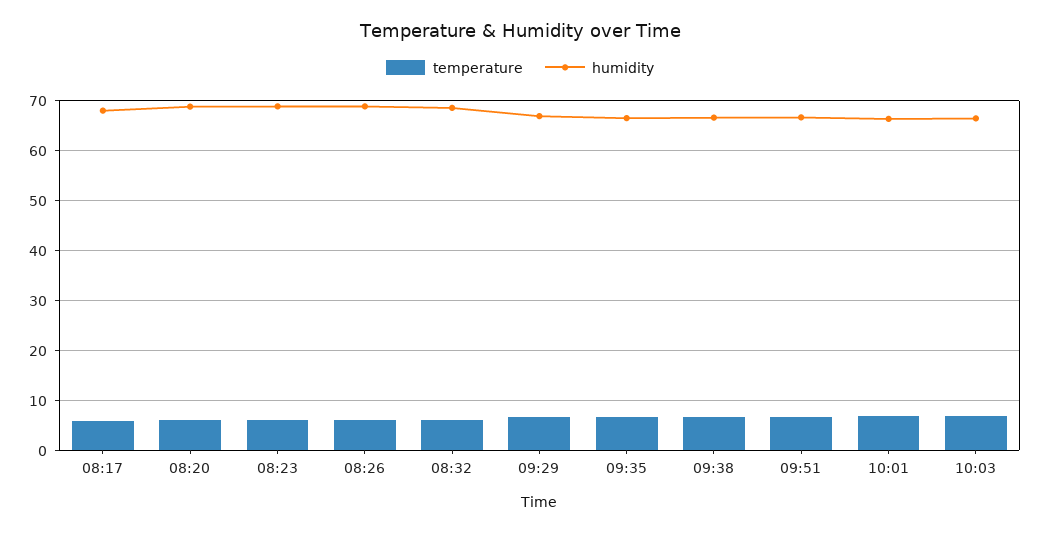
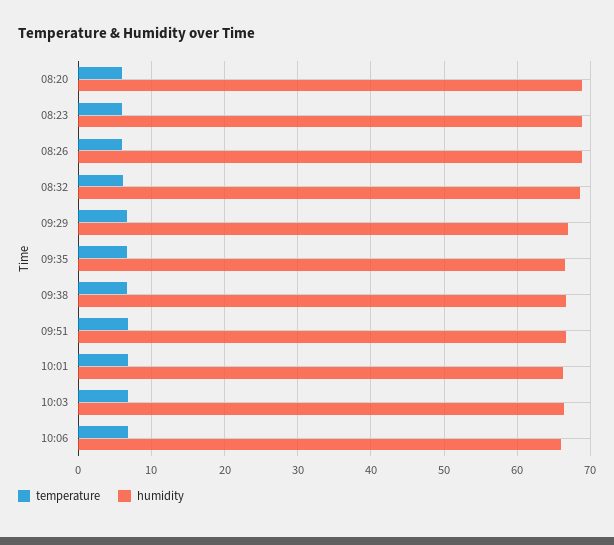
temperature, 08:17: 6 -> none
humidity, 08:17: 68 -> none
temperature, 10:06: none -> 7
humidity, 10:06: none -> 66

